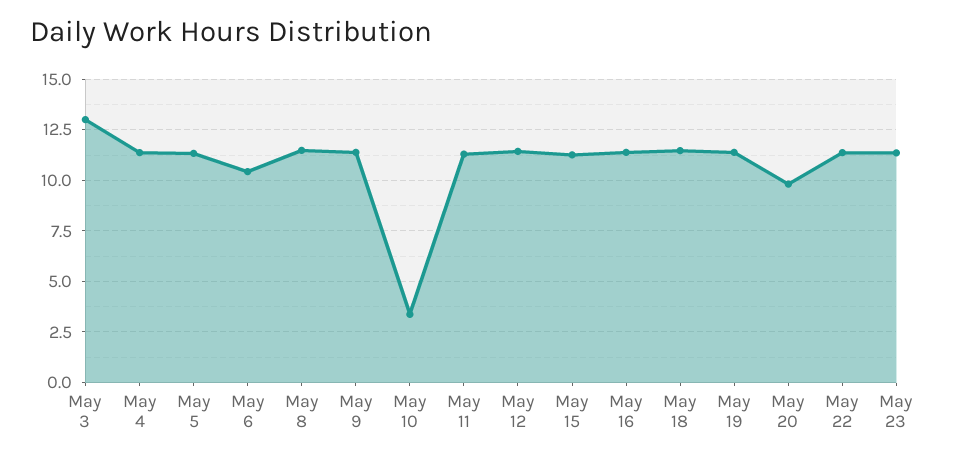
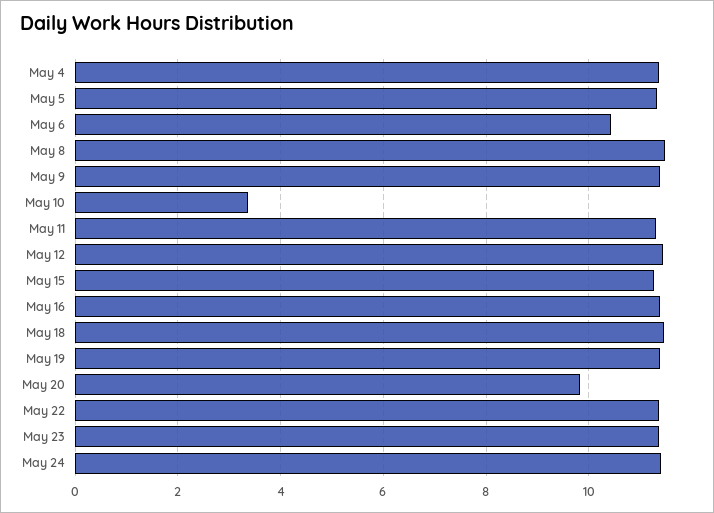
May 3: 13 -> none
May 24: none -> 11.4

